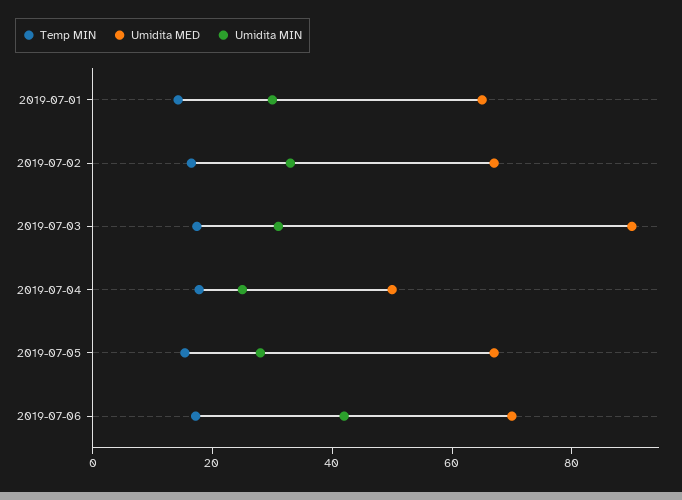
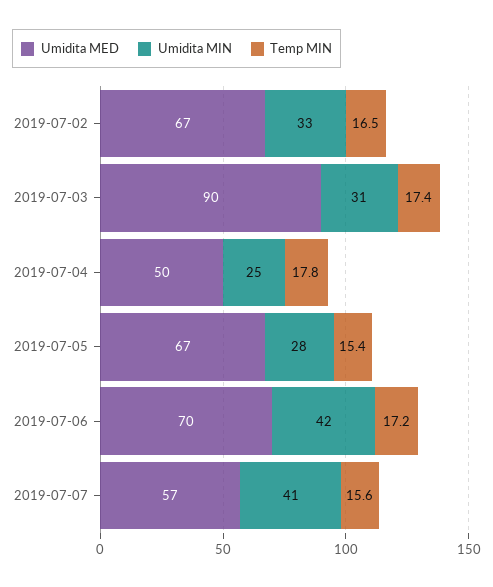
Temp MIN, 2019-07-01: 15 -> none
Umidita MED, 2019-07-01: 65 -> none
Umidita MIN, 2019-07-01: 30 -> none
Umidita MED, 2019-07-07: none -> 57
Umidita MIN, 2019-07-07: none -> 41
Temp MIN, 2019-07-07: none -> 15.6

